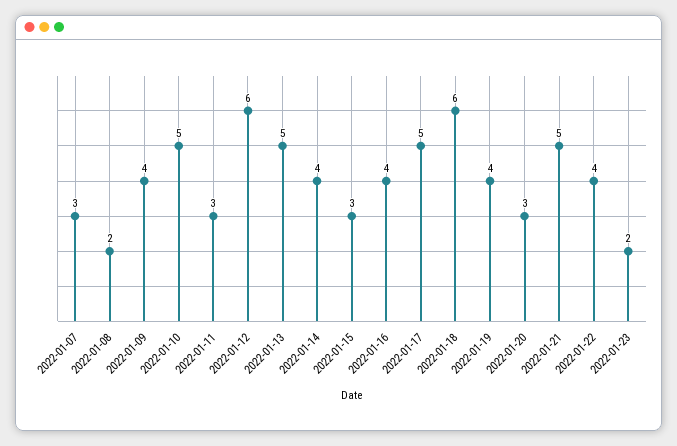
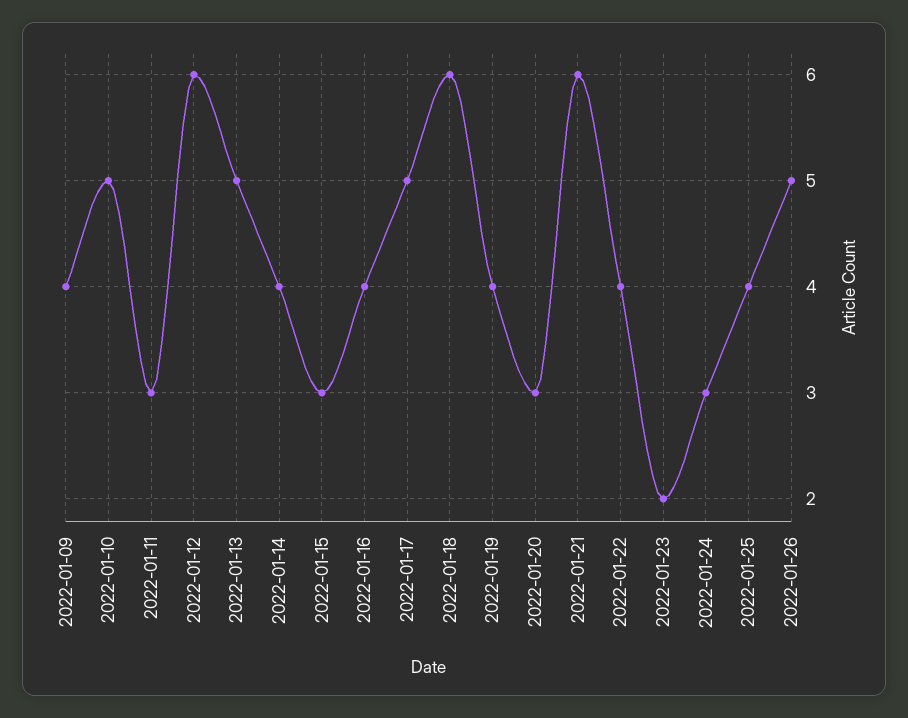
2022-01-07: 3 -> none
2022-01-08: 2 -> none
2022-01-21: 5 -> 6
2022-01-24: none -> 3
2022-01-25: none -> 4
2022-01-26: none -> 5

